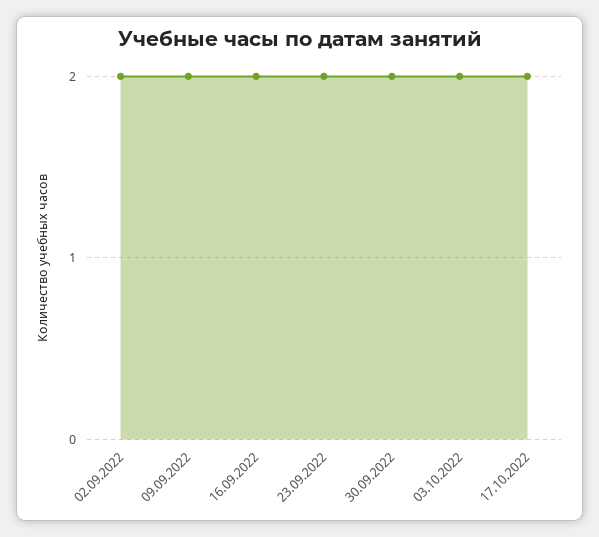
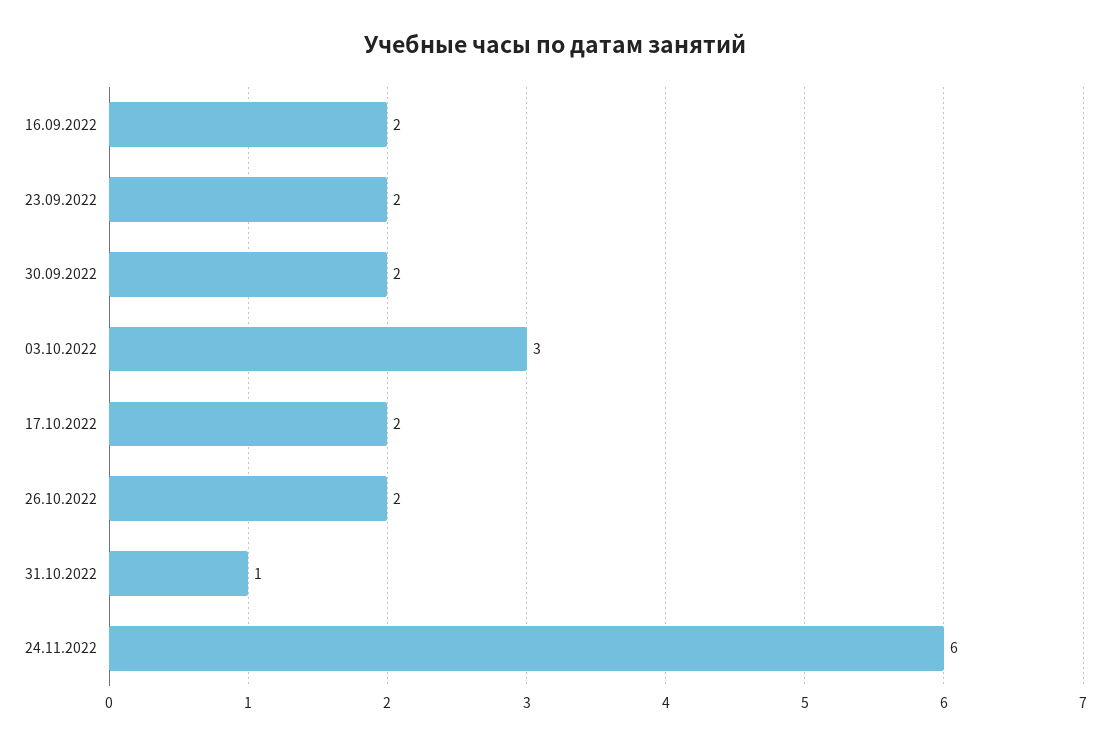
02.09.2022: 2 -> none
09.09.2022: 2 -> none
03.10.2022: 2 -> 3
26.10.2022: none -> 2
31.10.2022: none -> 1
24.11.2022: none -> 6

